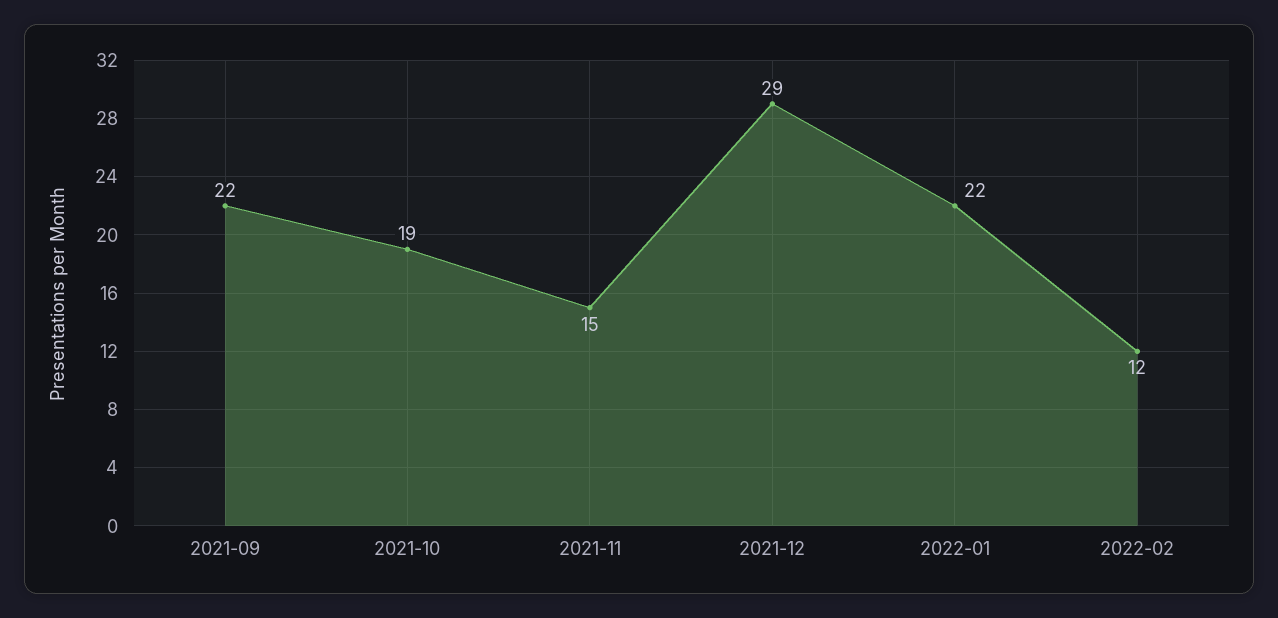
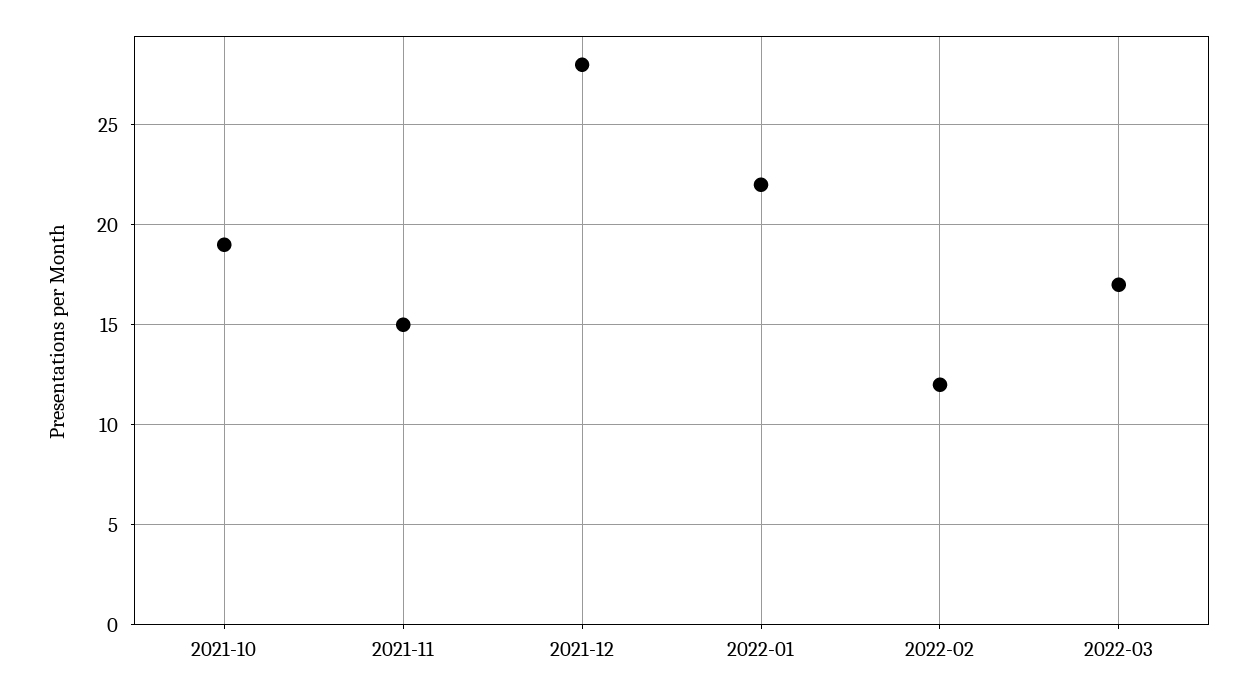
2021-09: 22 -> none
2021-12: 29 -> 28
2022-03: none -> 17

